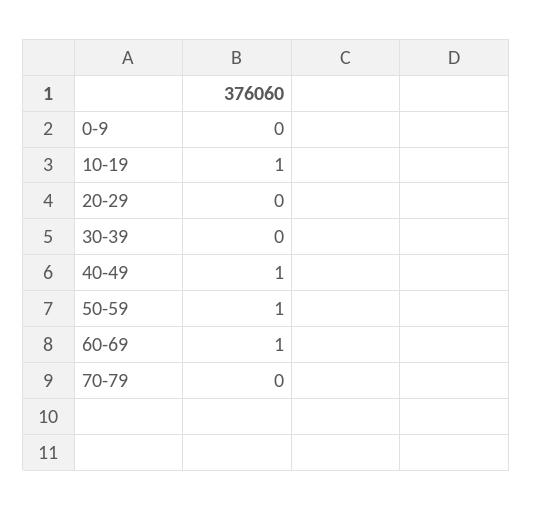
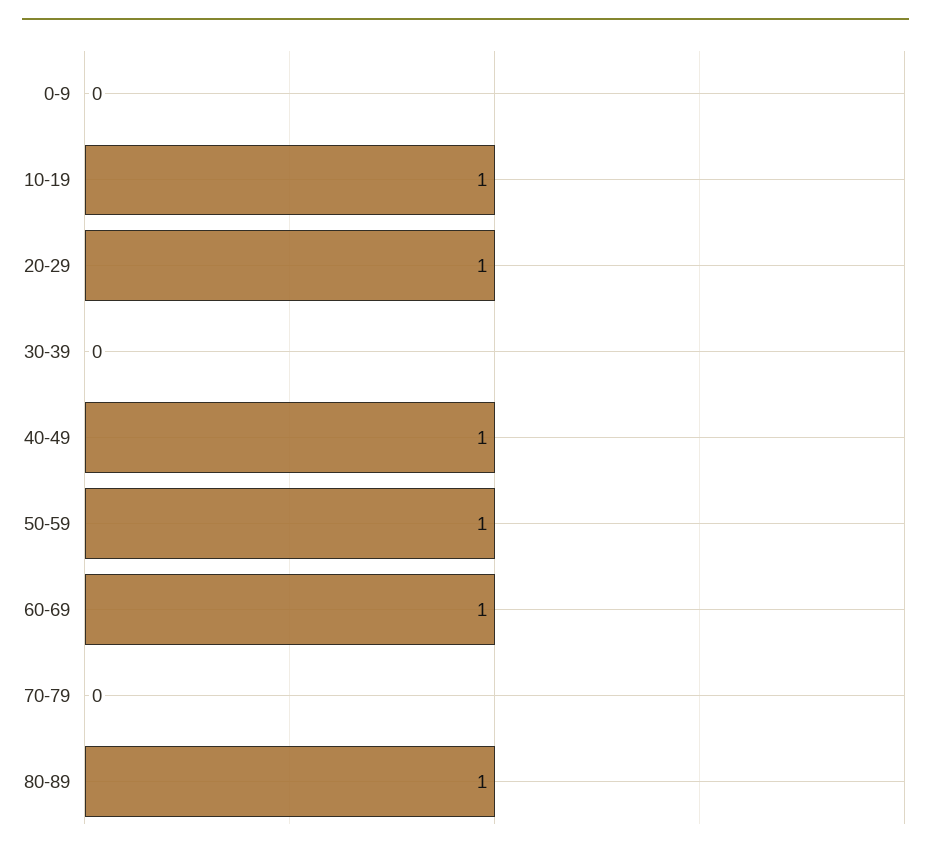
20-29: 0 -> 1
80-89: none -> 1

